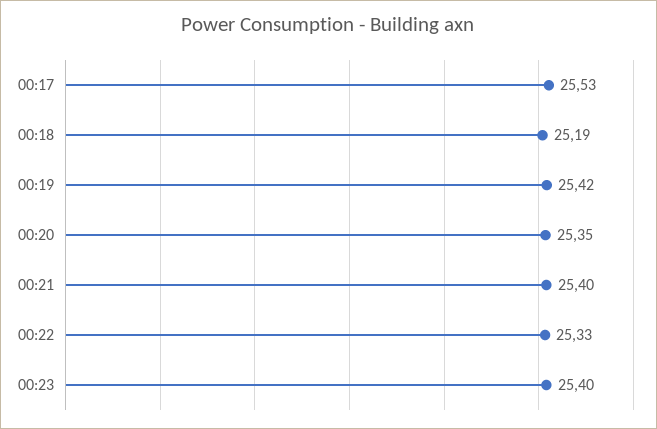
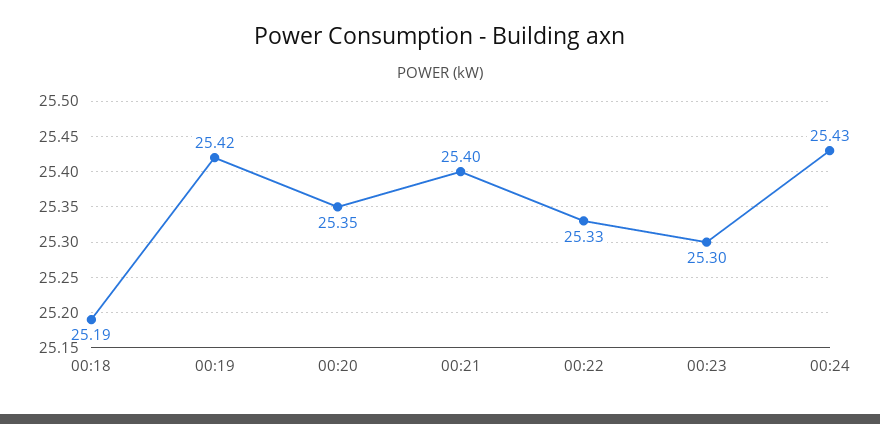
00:17: 25.53 -> none
00:23: 25.4 -> 25.3
00:24: none -> 25.43

